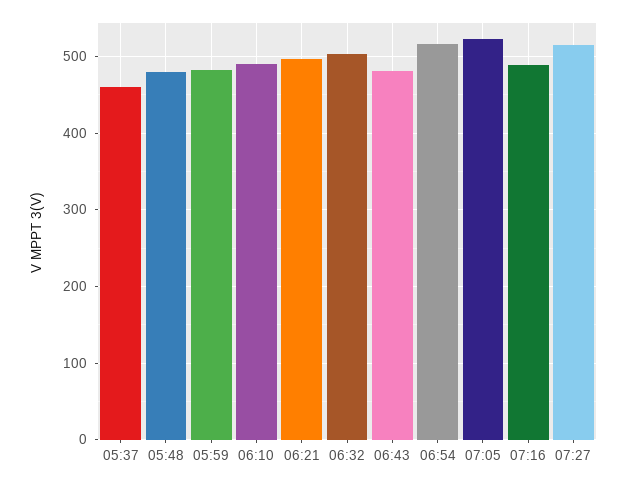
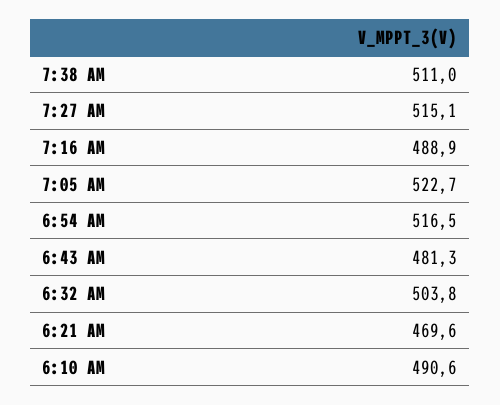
05:37: 460 -> none
05:48: 480 -> none
05:59: 480 -> none
06:21: 500 -> 469.6
7:38 AM: none -> 511

